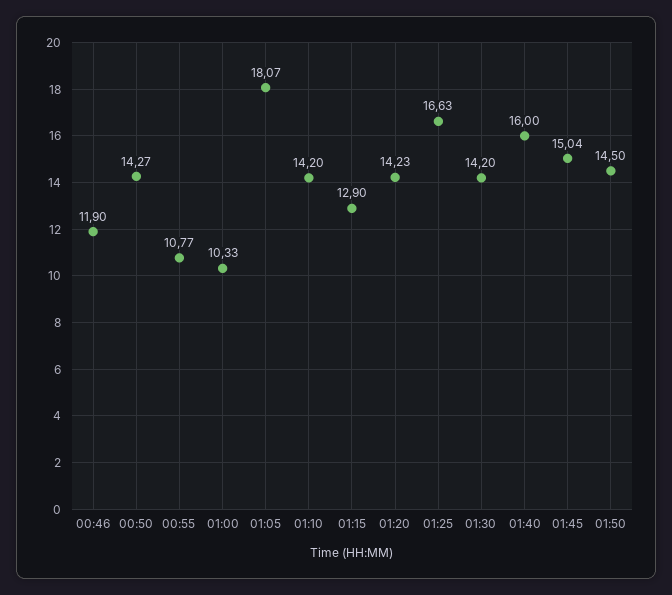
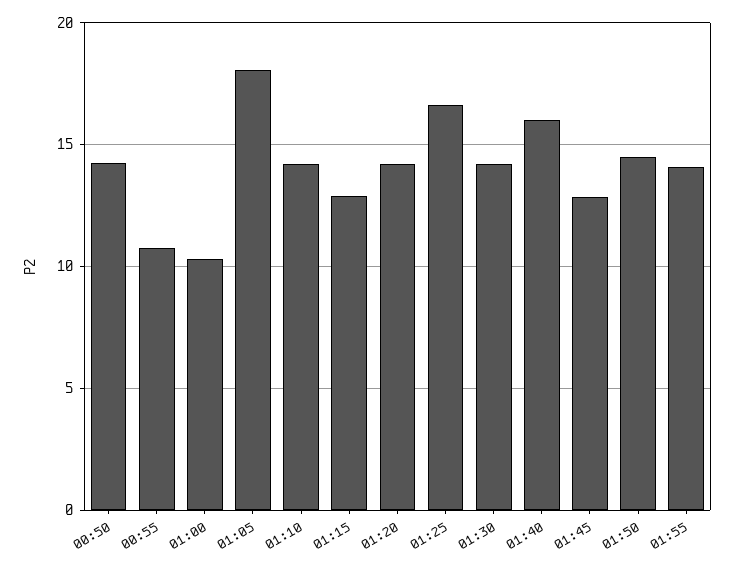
00:46: 11.9 -> none
01:45: 15.04 -> 13
01:55: none -> 14

